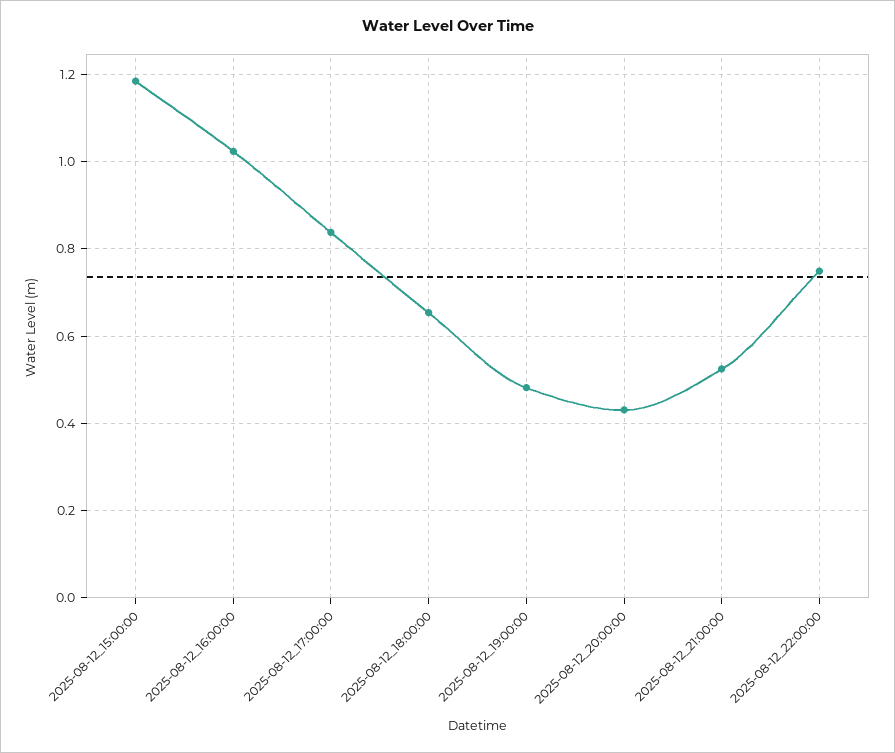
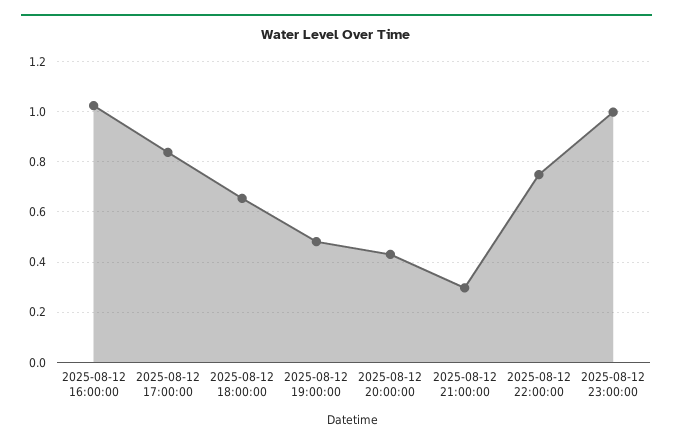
2025-08-12_15:00:00: 1.18 -> none
2025-08-12_21:00:00: 0.52 -> 0.3
2025-08-12 23:00:00: none -> 1

